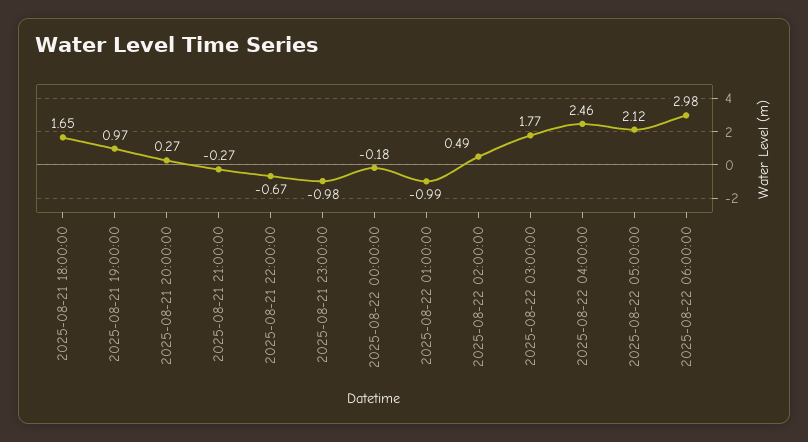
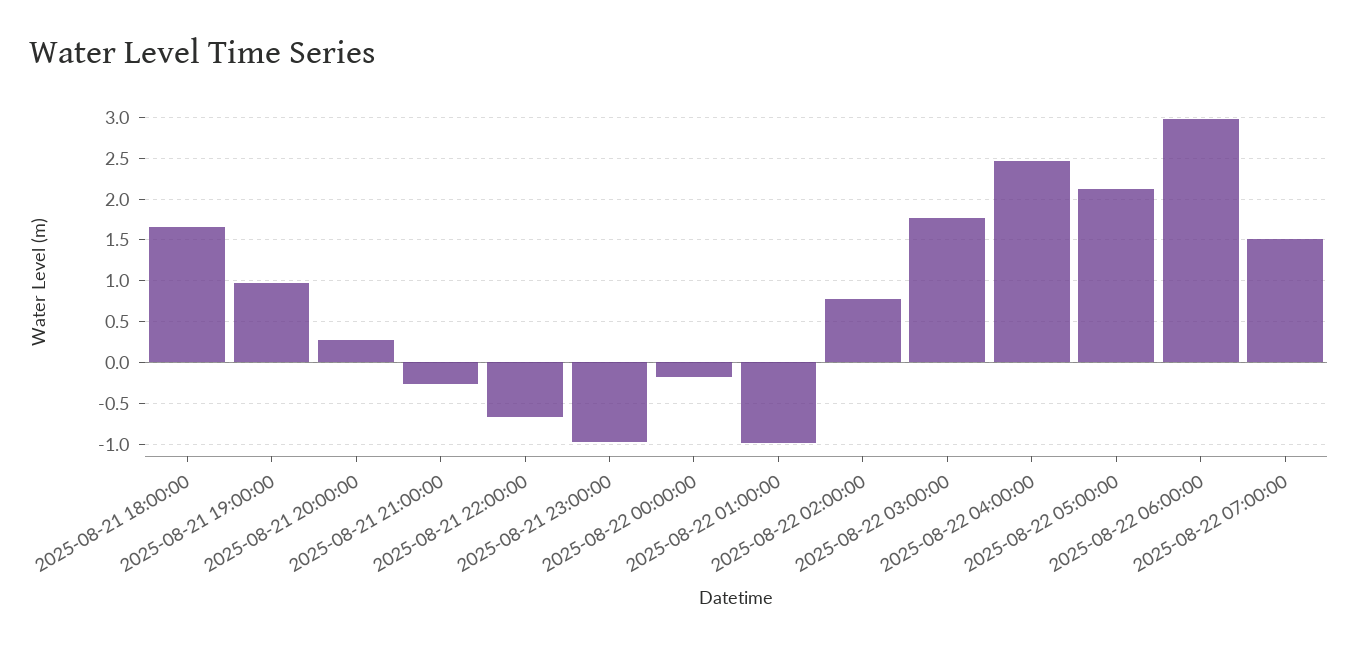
2025-08-22 02:00:00: 0.49 -> 0.8
2025-08-22 07:00:00: none -> 1.5

